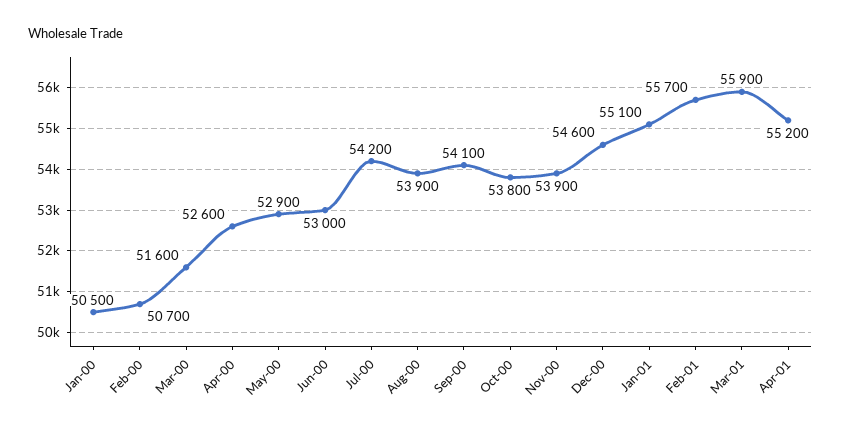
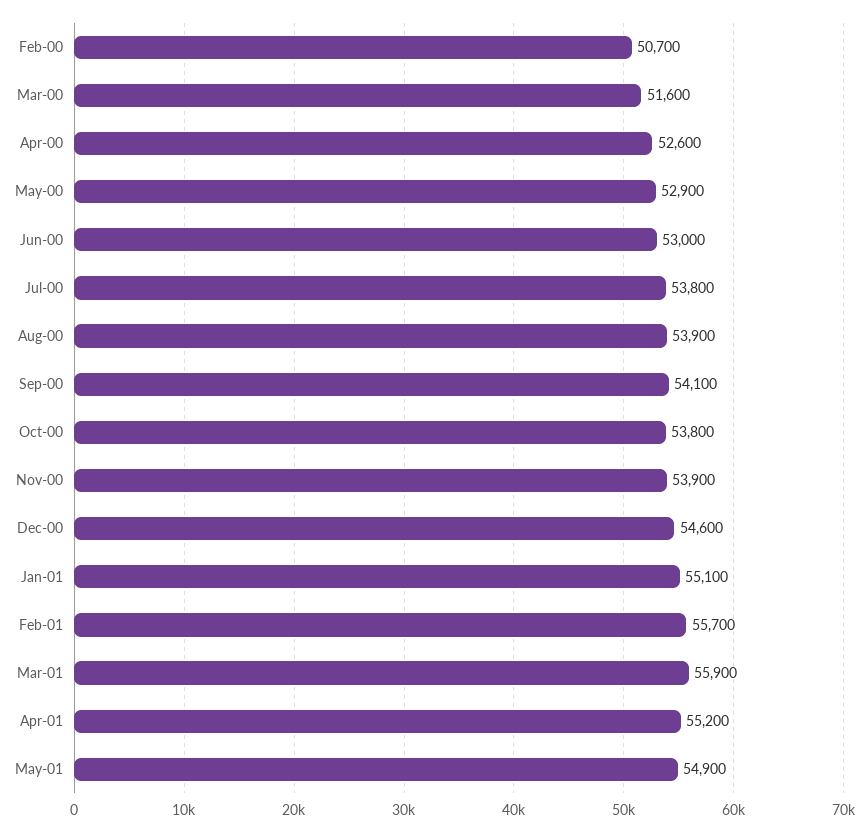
Jan-00: 50500 -> none
Jul-00: 54200 -> 53800
May-01: none -> 54900

